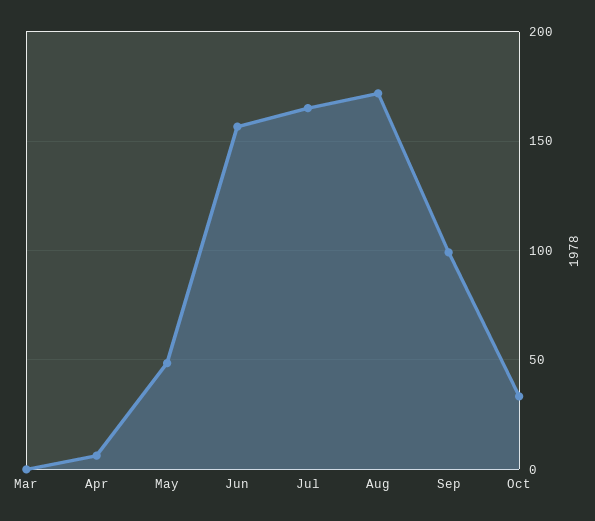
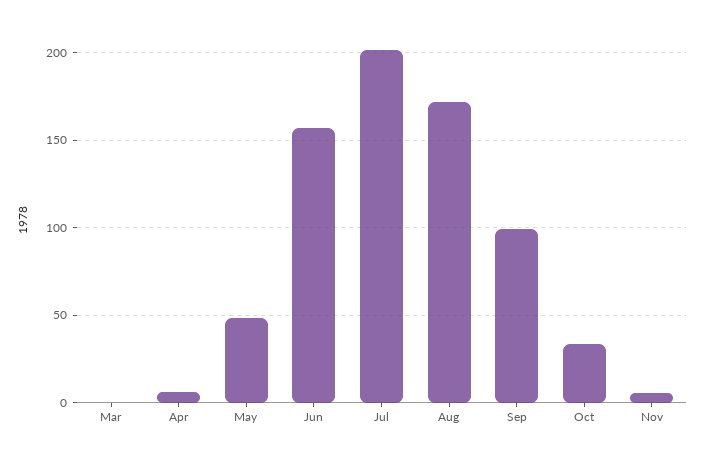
Jul: 165 -> 200
Nov: none -> 5

